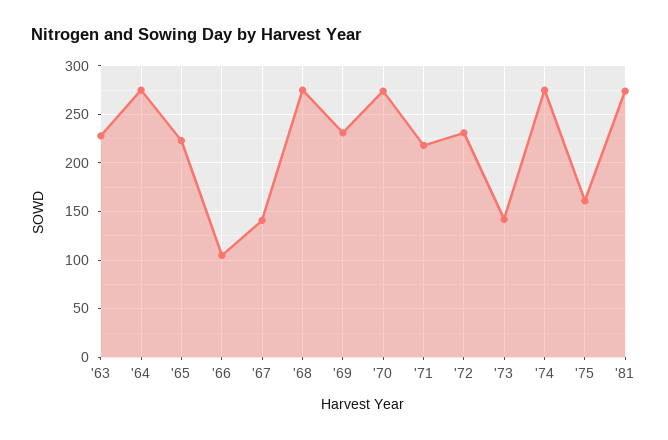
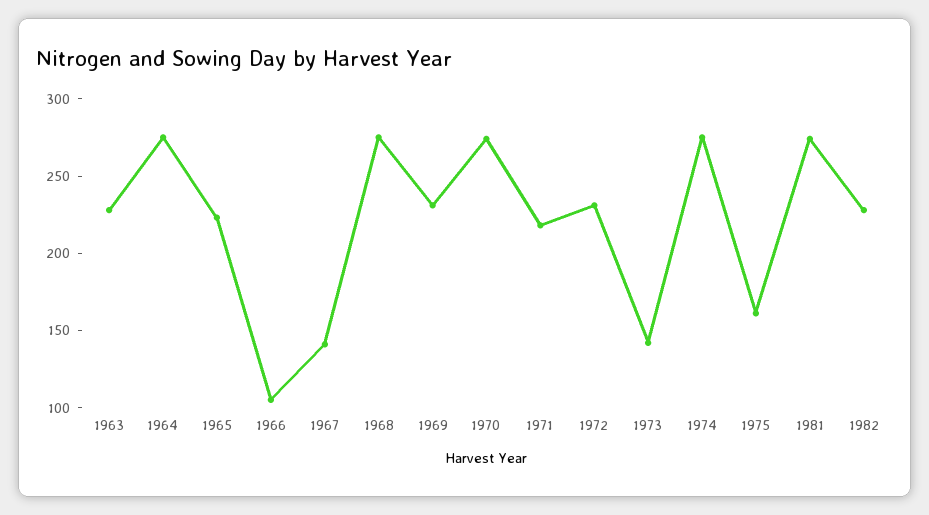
1982: none -> 230

